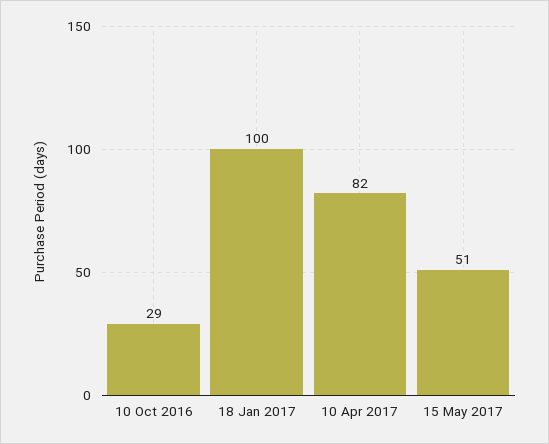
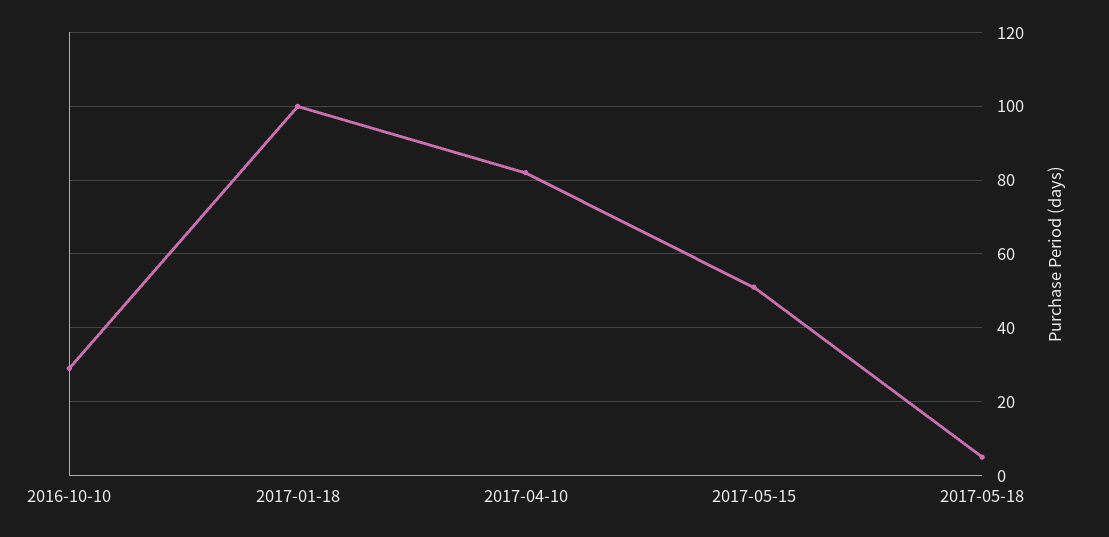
2017-05-18: none -> 5

